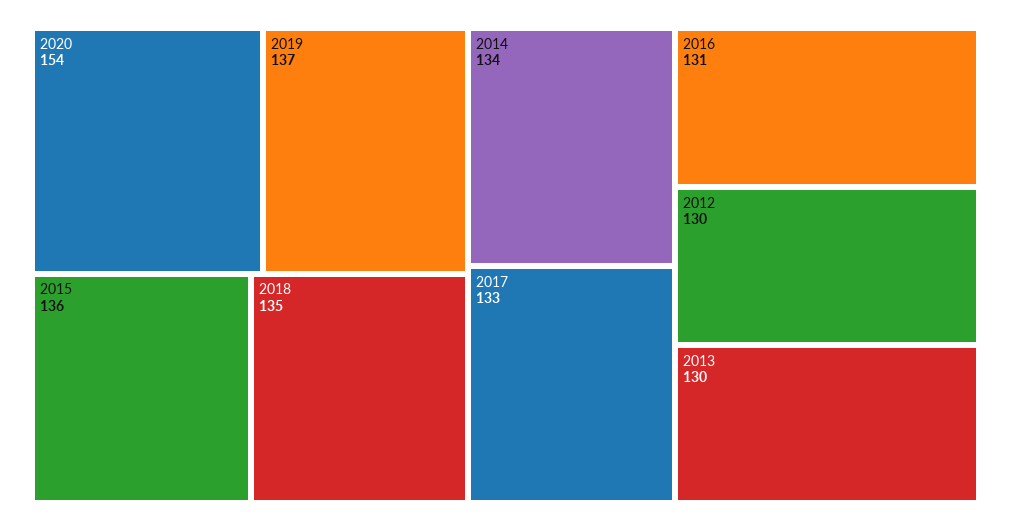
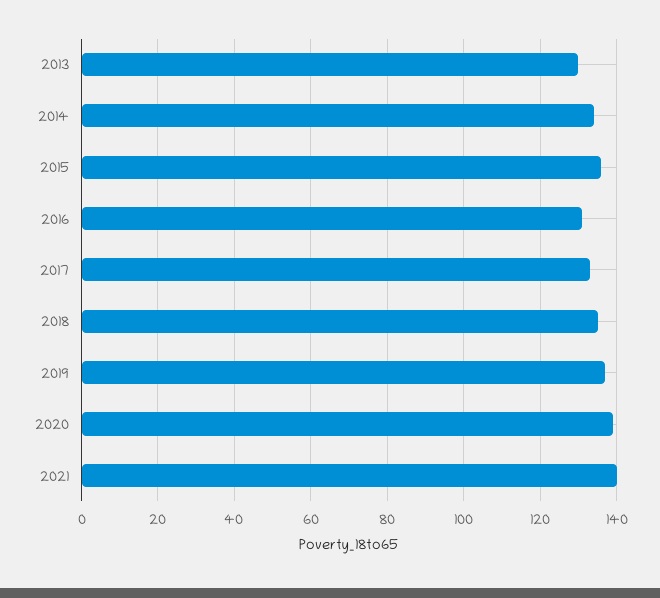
2020: 154 -> 140
2012: 130 -> none
2021: none -> 140

